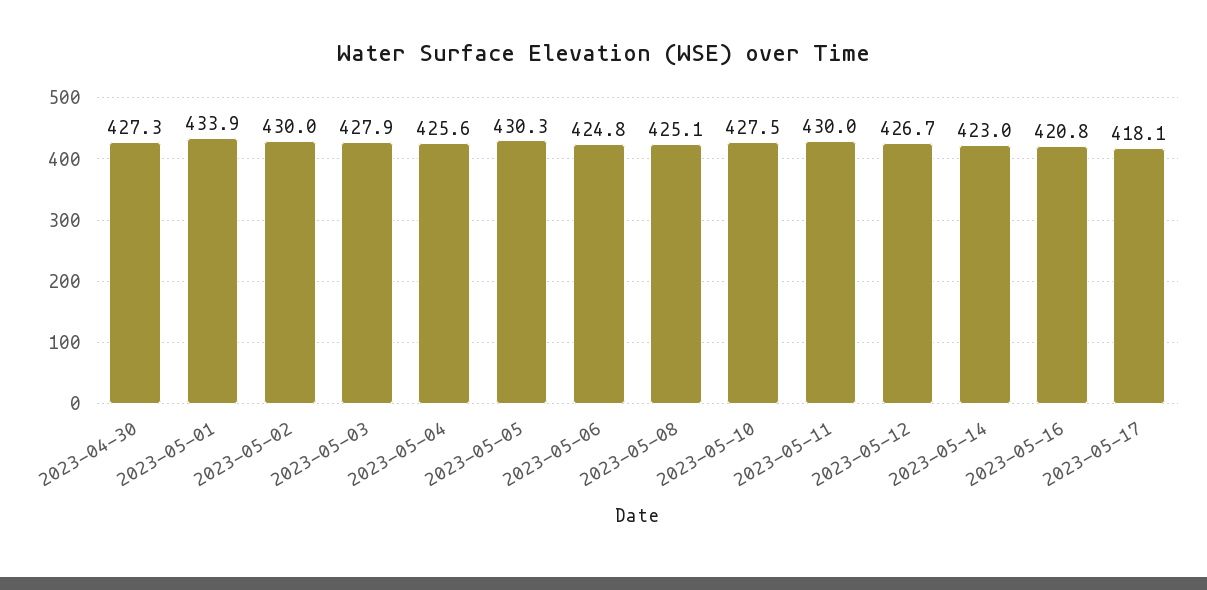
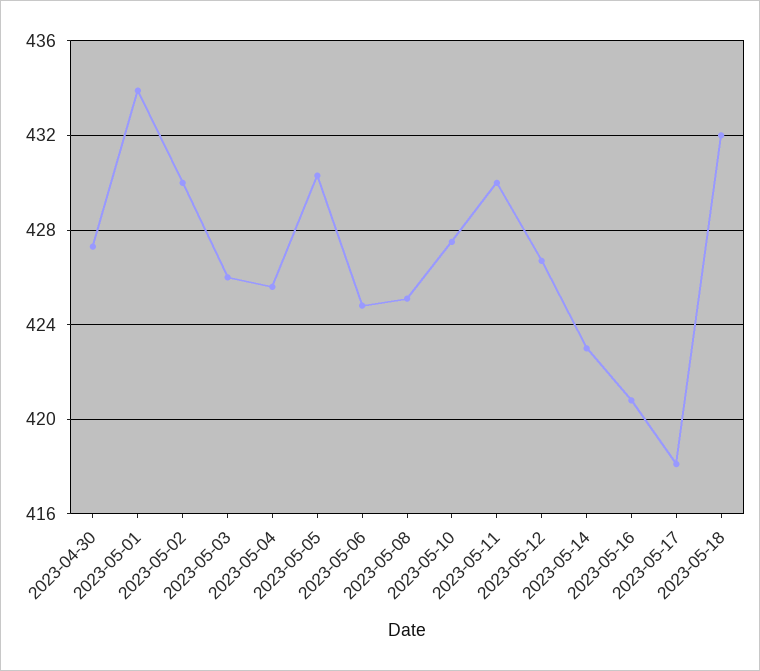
2023-05-03: 427.9 -> 426
2023-05-18: none -> 432

